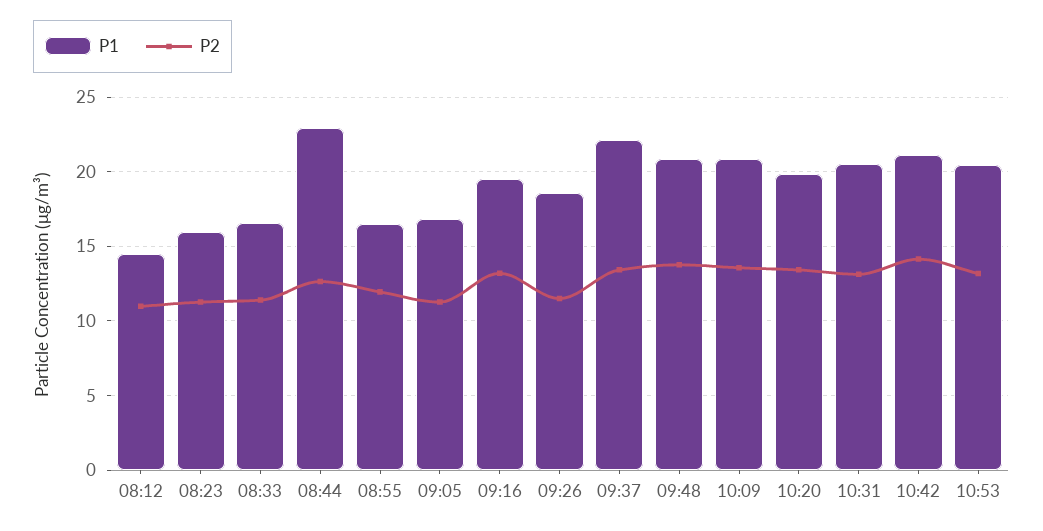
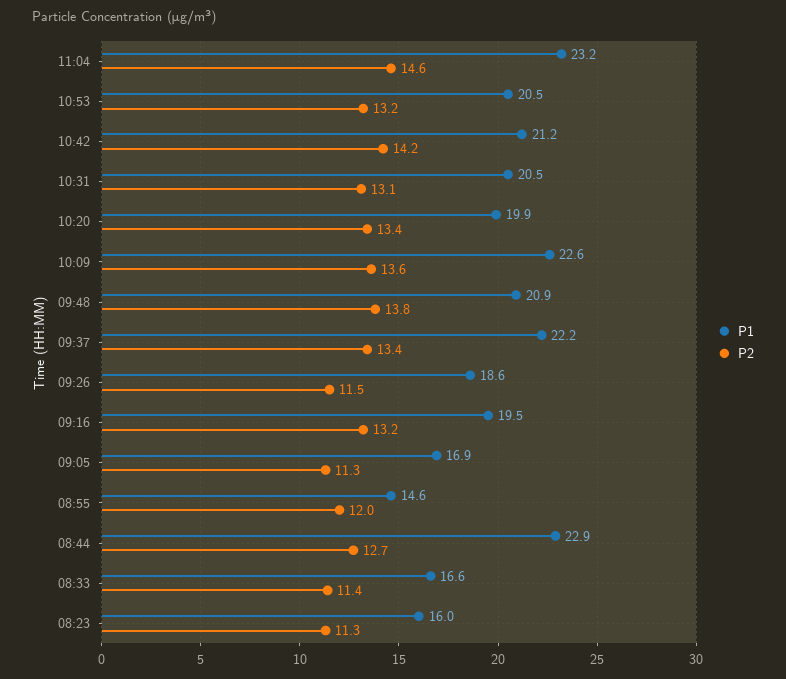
P1, 08:12: 14.5 -> none
P2, 08:12: 11 -> none
P1, 08:55: 16.5 -> 14.6
P1, 10:09: 21 -> 22.6
P1, 11:04: none -> 23.2
P2, 11:04: none -> 14.6

